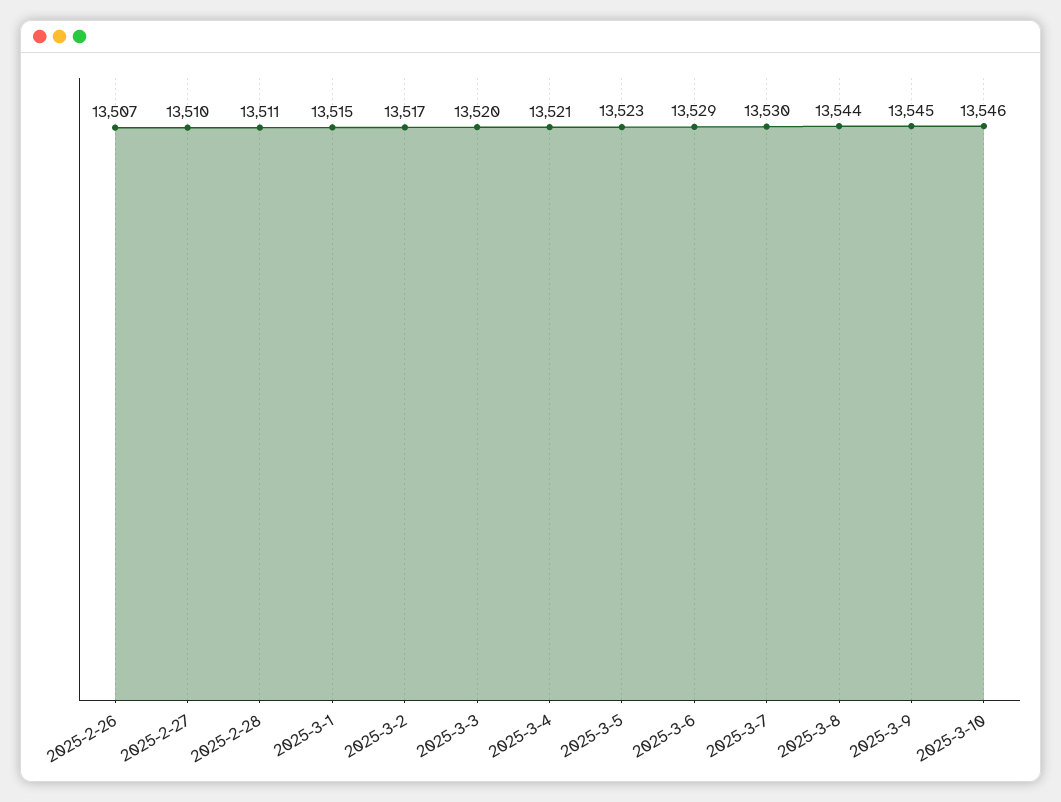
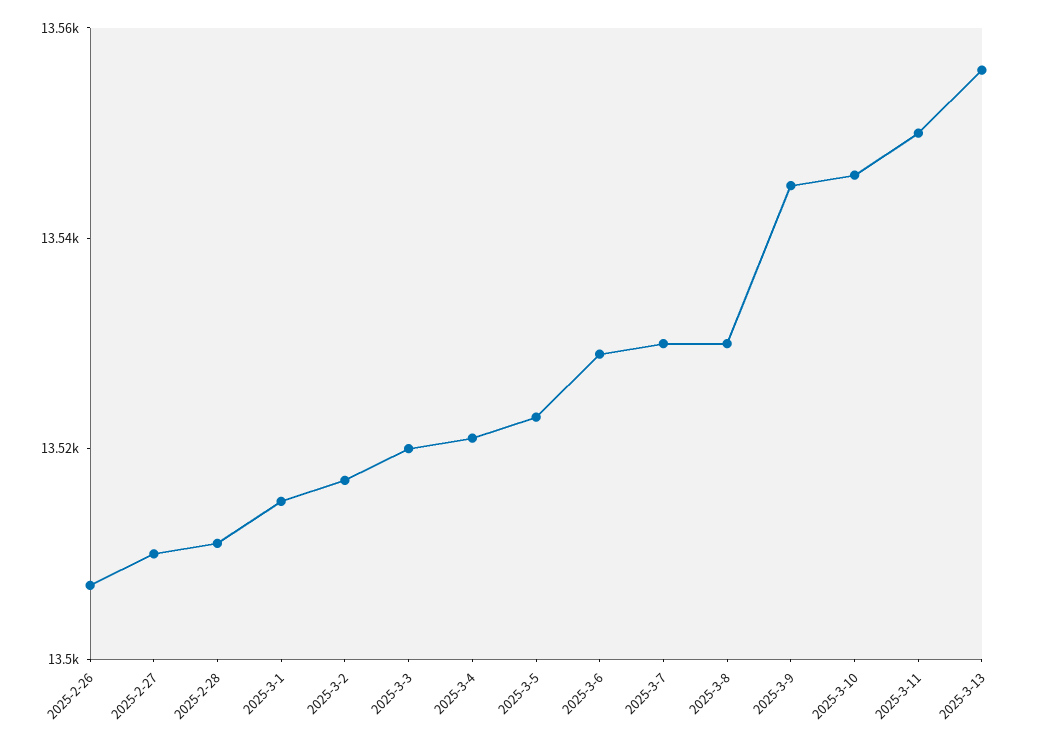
2025-3-8: 13544 -> 13530
2025-3-11: none -> 13550
2025-3-13: none -> 13555

